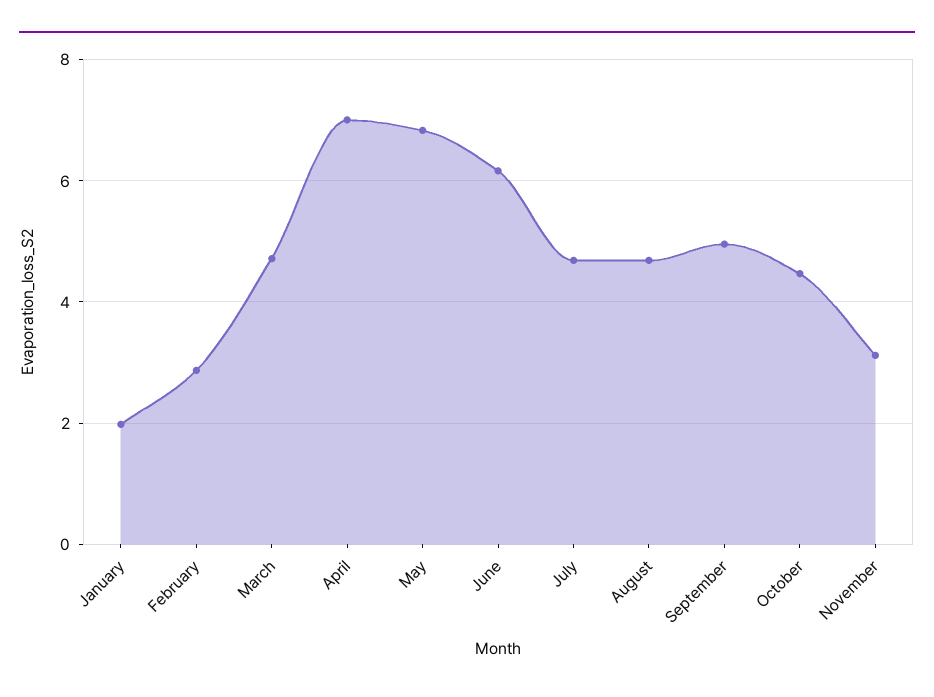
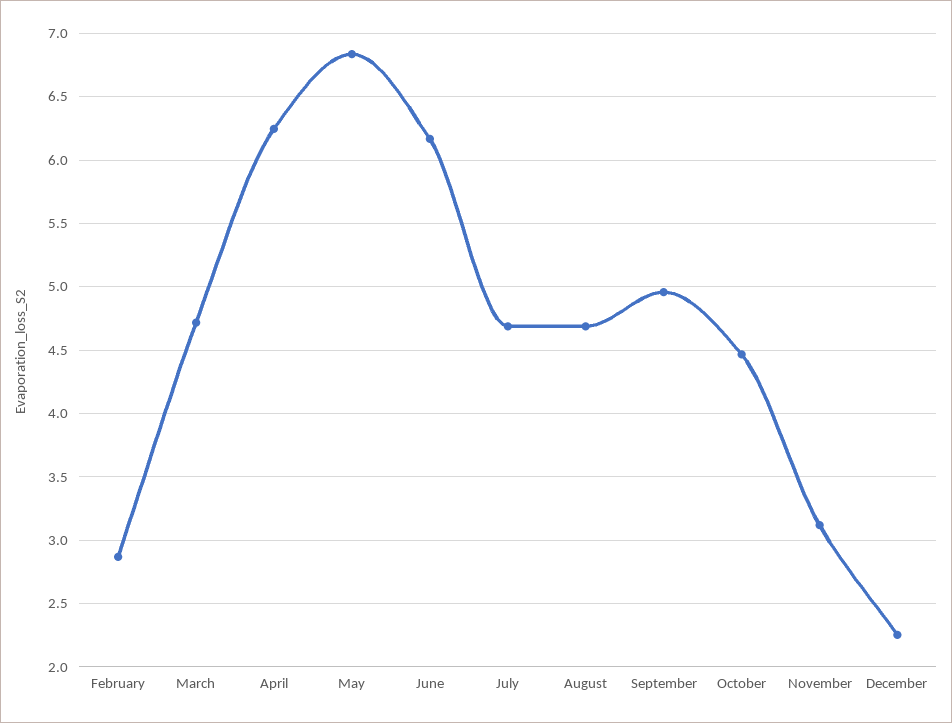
January: 2 -> none
April: 7 -> 6.25
December: none -> 2.25

